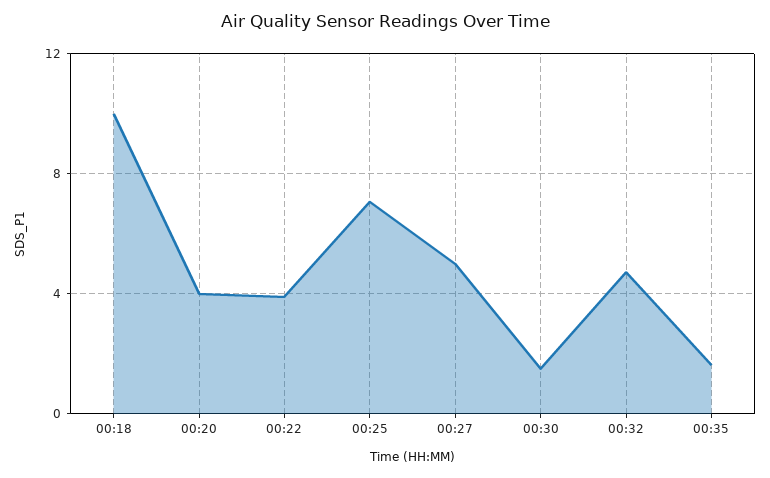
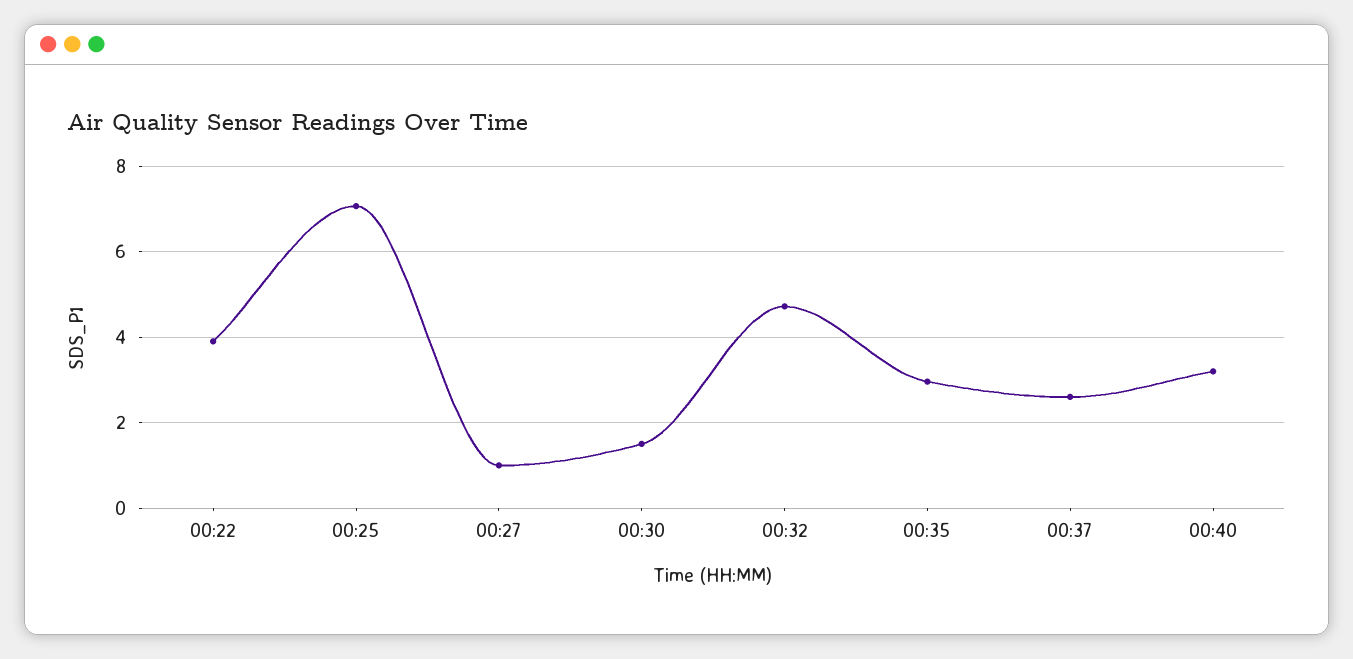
00:18: 10 -> none
00:20: 4 -> none
00:27: 5 -> 1
00:35: 1.5 -> 3
00:37: none -> 2.6
00:40: none -> 3.2

